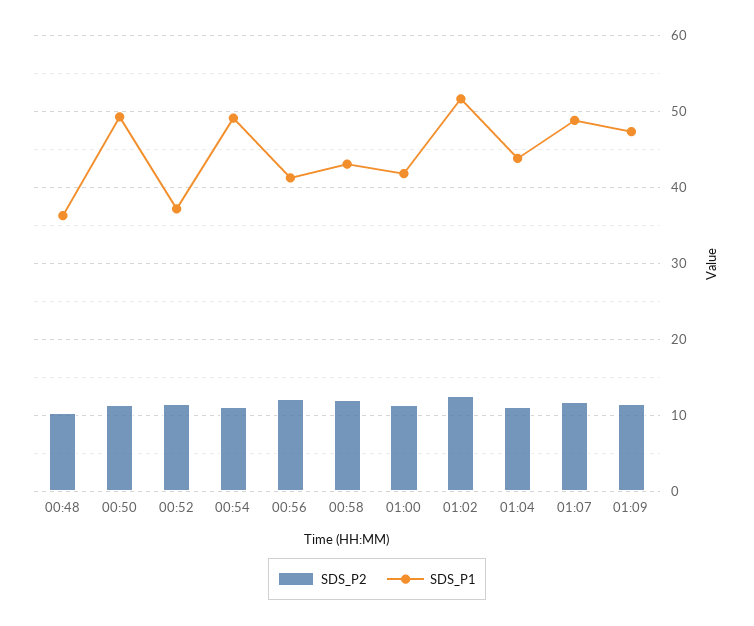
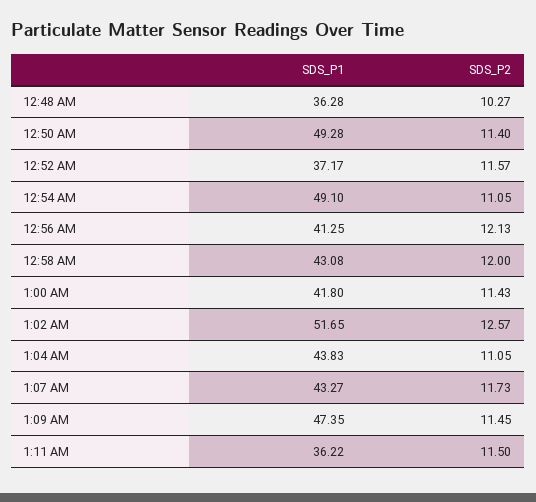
SDS_P1, 01:07: 49 -> 43.27
SDS_P1, 1:11 AM: none -> 36.22
SDS_P2, 1:11 AM: none -> 11.5

